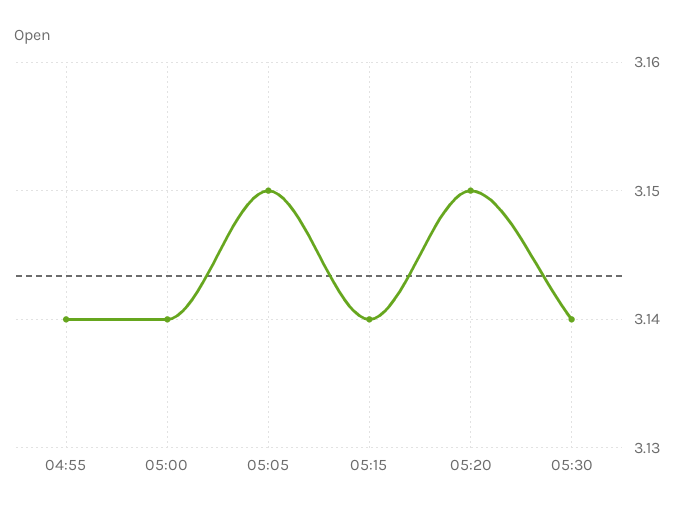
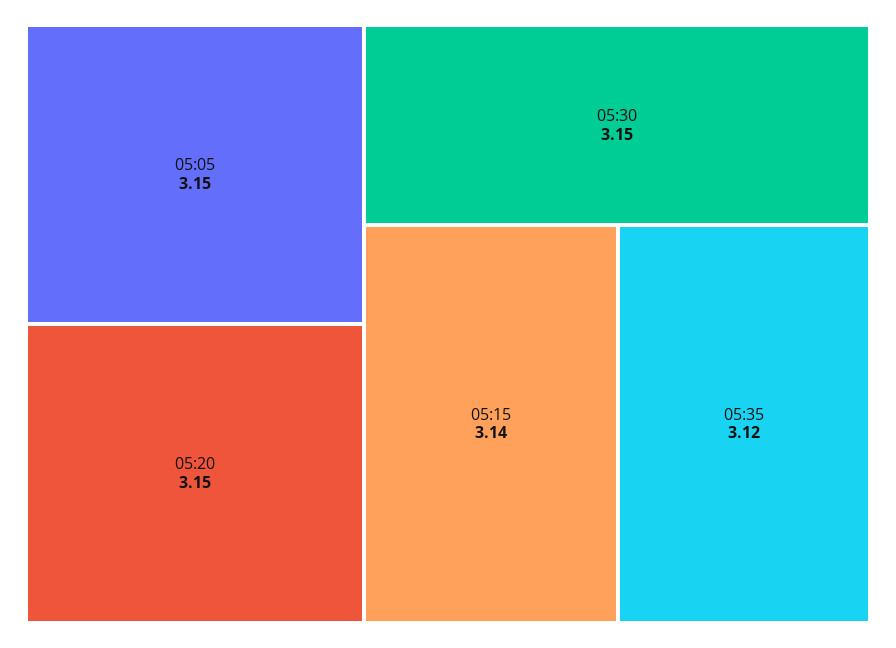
04:55: 3.14 -> none
05:00: 3.14 -> none
05:30: 3.14 -> 3.15
05:35: none -> 3.12

